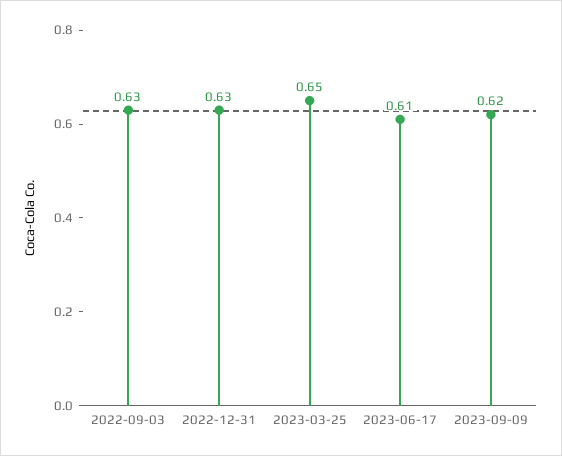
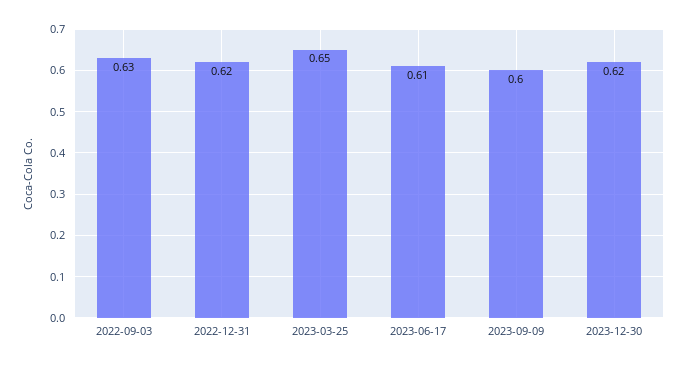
2022-12-31: 0.63 -> 0.62
2023-09-09: 0.62 -> 0.6
2023-12-30: none -> 0.62

